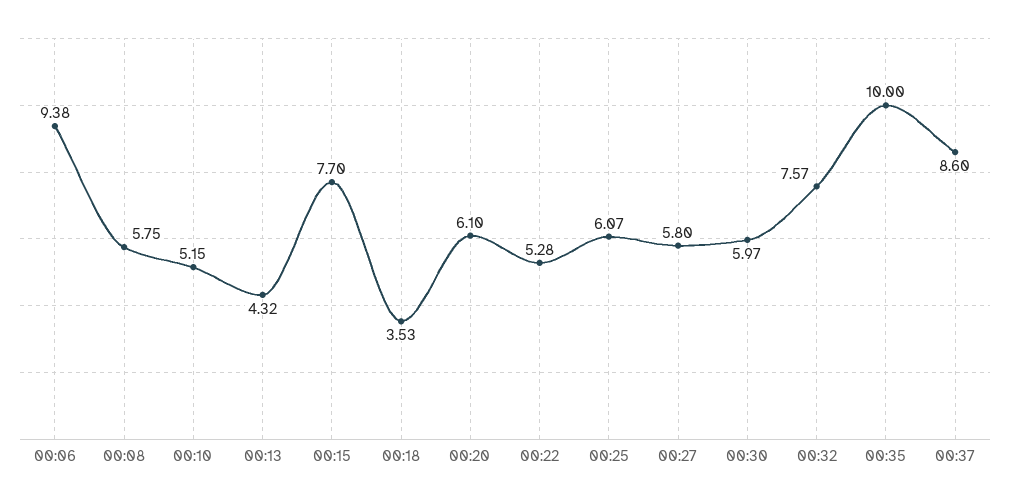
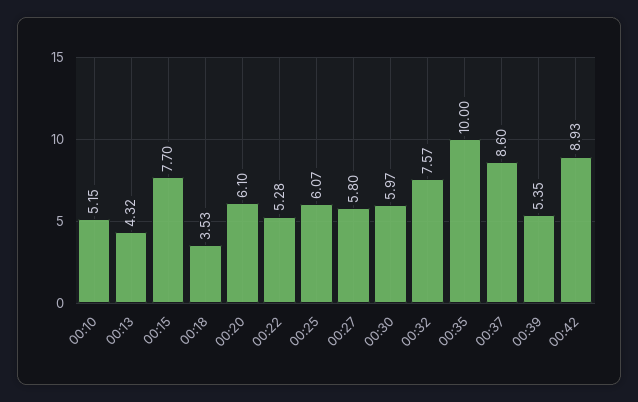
00:06: 9.38 -> none
00:08: 5.75 -> none
00:39: none -> 5.35
00:42: none -> 8.93

